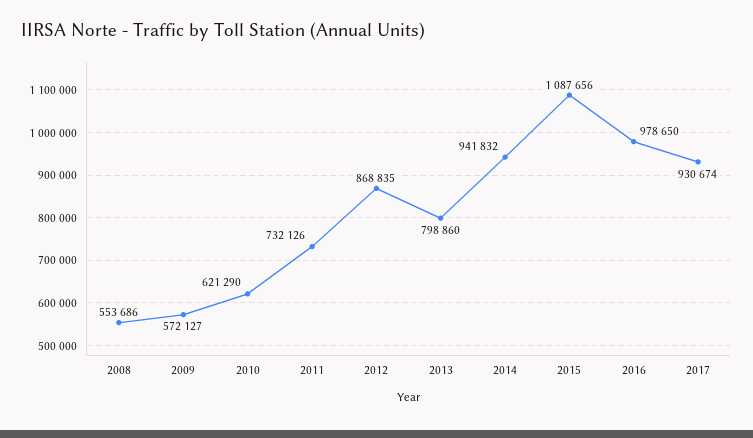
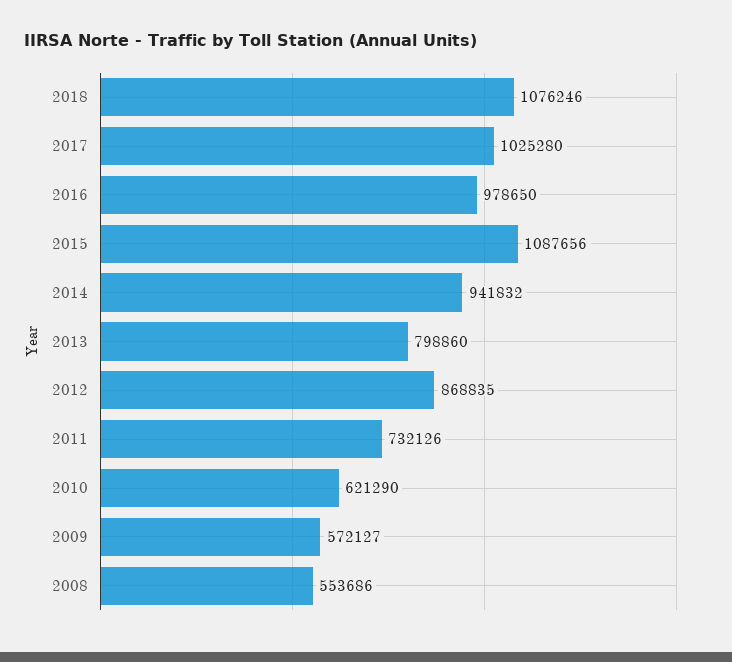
2017: 930674 -> 1025280
2018: none -> 1076246

